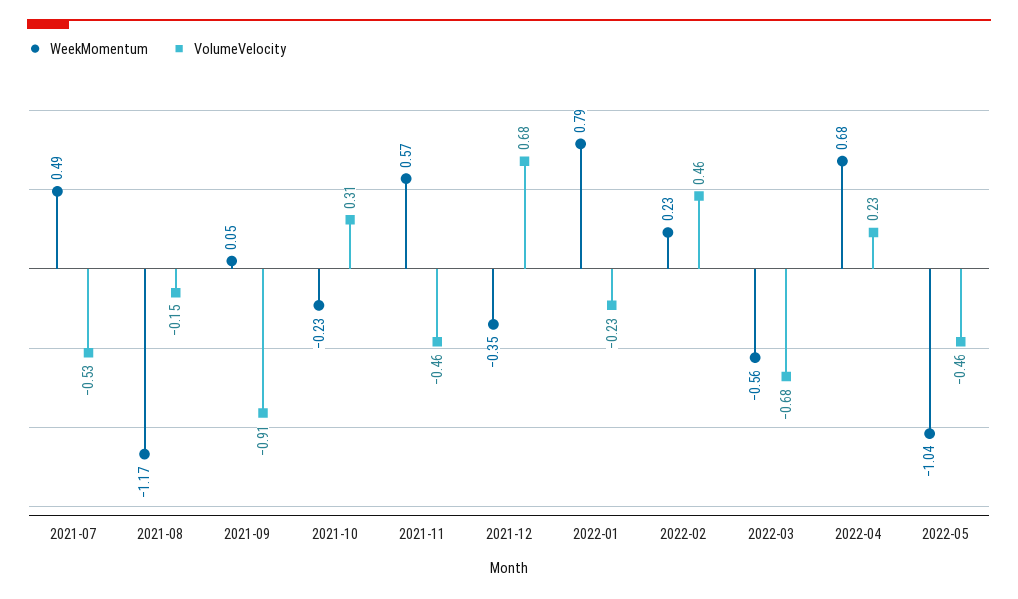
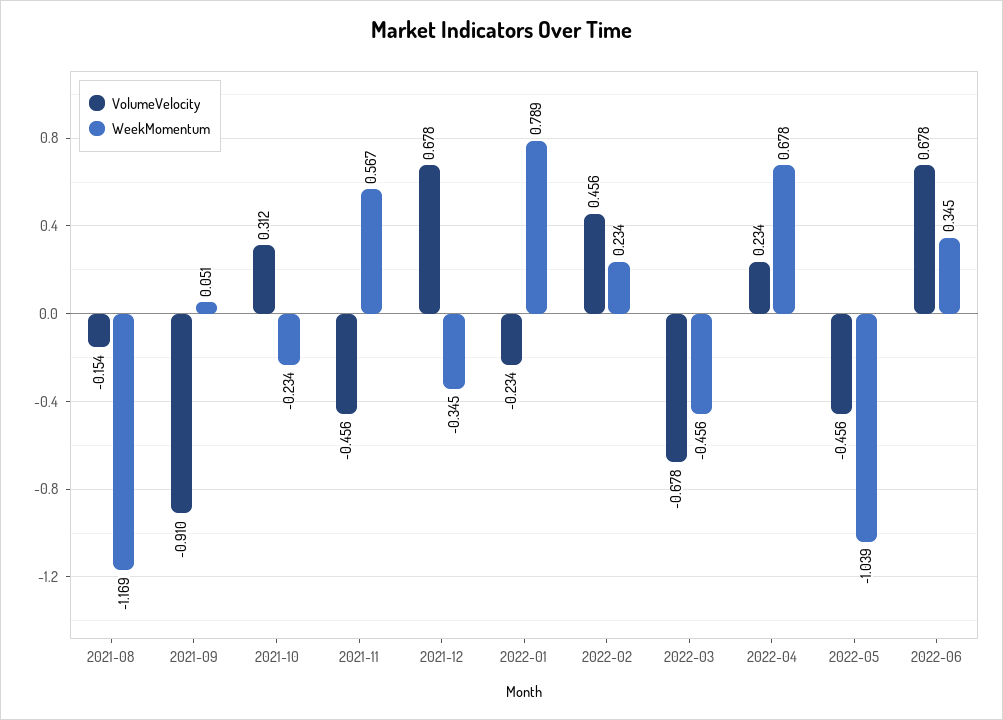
WeekMomentum, 2021-07: 0.49 -> none
VolumeVelocity, 2021-07: -0.53 -> none
WeekMomentum, 2022-03: -0.56 -> -0.456
VolumeVelocity, 2022-06: none -> 0.678
WeekMomentum, 2022-06: none -> 0.345

